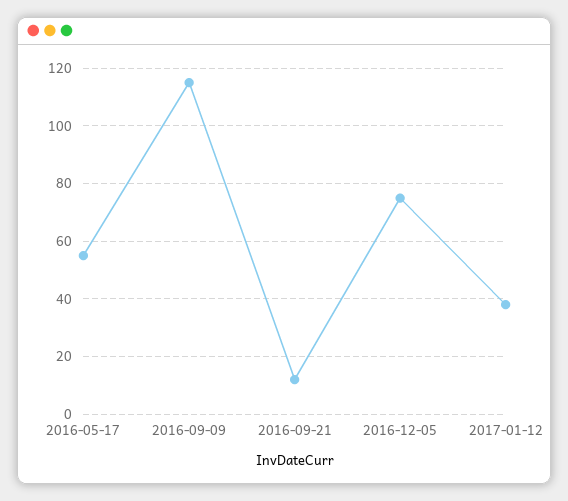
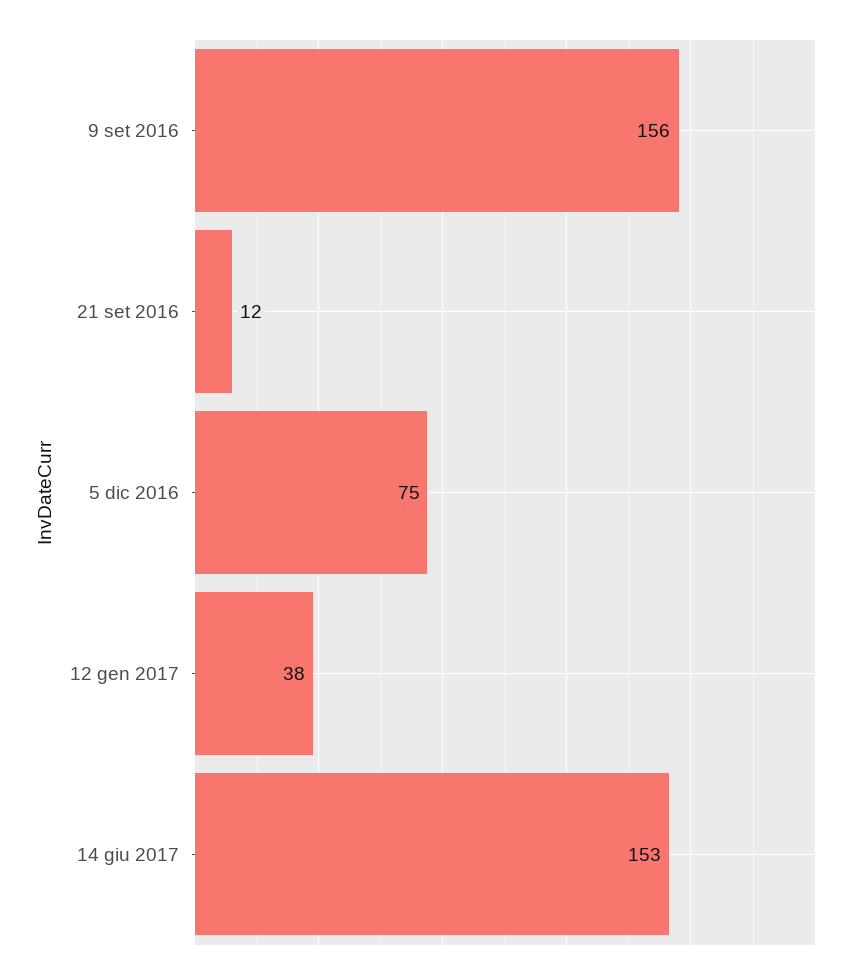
2016-05-17: 55 -> none
2016-09-09: 115 -> 156
14 giu 2017: none -> 153

